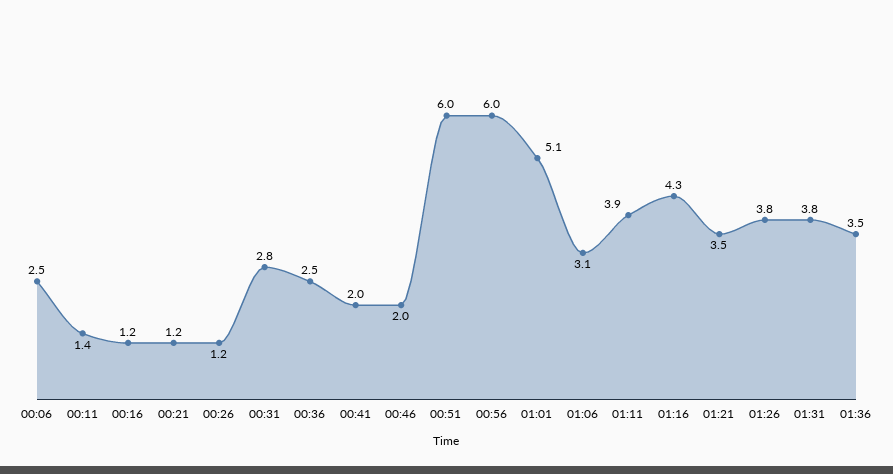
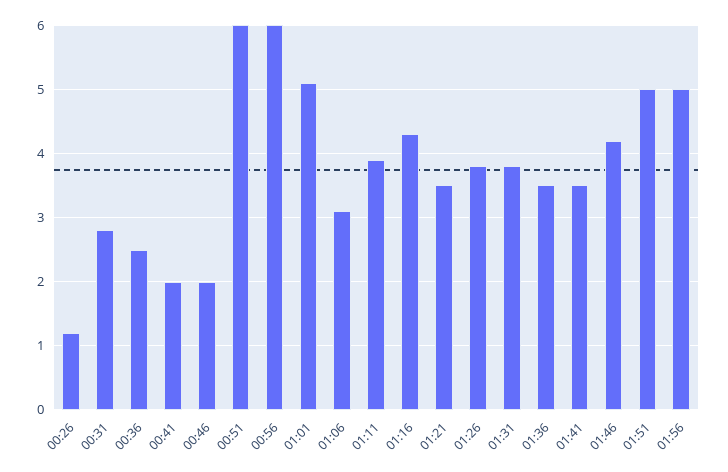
00:06: 2.5 -> none
00:11: 1.4 -> none
00:16: 1.2 -> none
00:21: 1.2 -> none
01:41: none -> 3.5
01:46: none -> 4.2
01:51: none -> 5
01:56: none -> 5

